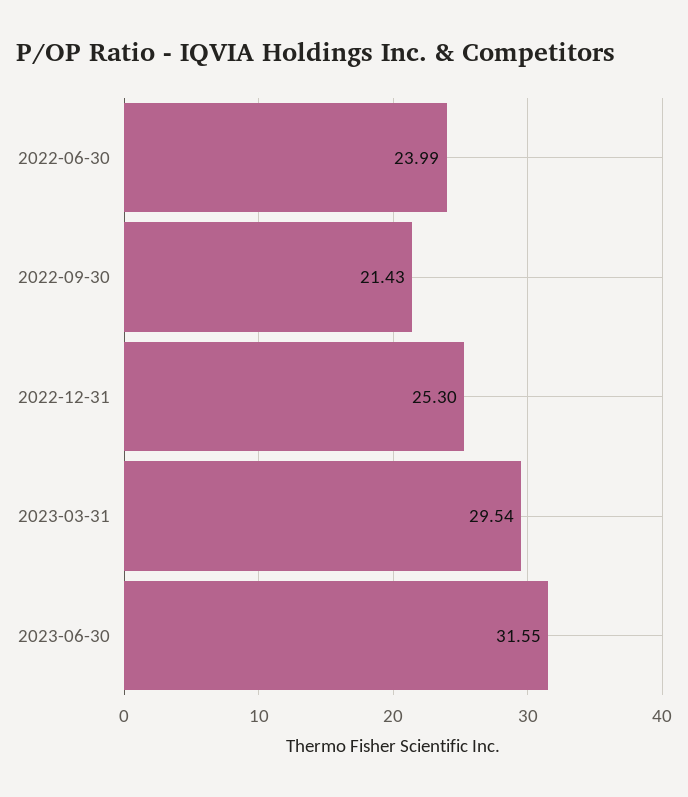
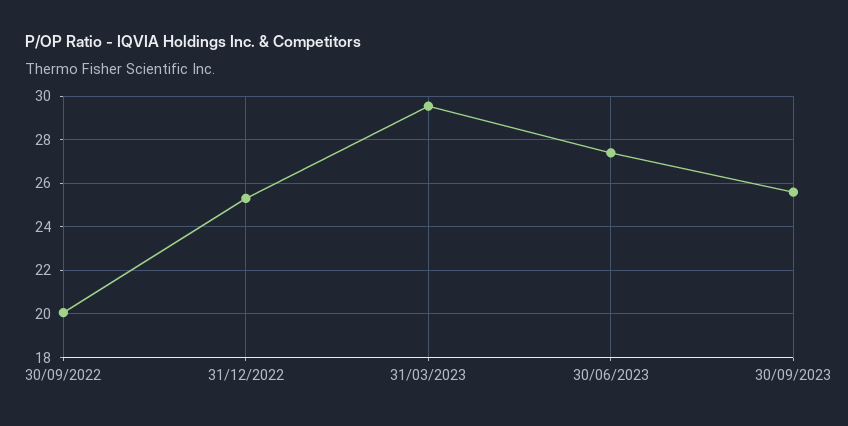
2022-06-30: 23.99 -> none
2022-09-30: 21.43 -> 20
2023-06-30: 31.55 -> 27.5
30/09/2023: none -> 25.5

